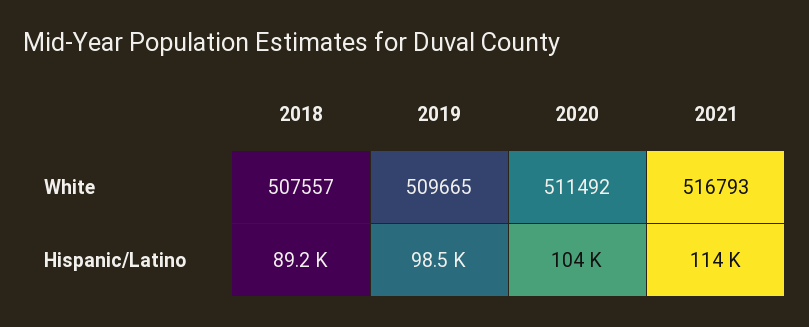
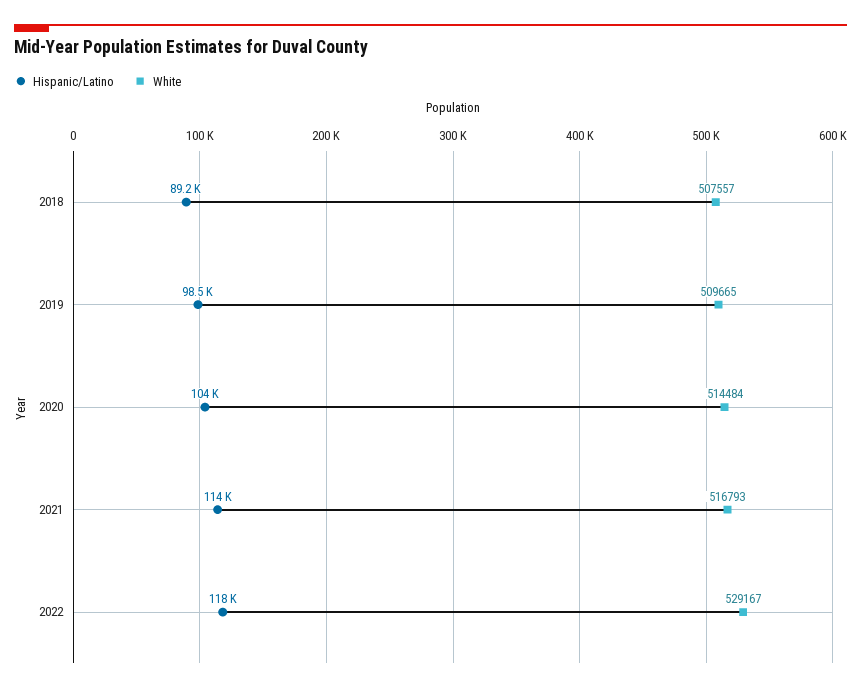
White, 2020: 511492 -> 514484
Hispanic/Latino, 2022: none -> 118000
White, 2022: none -> 529167

